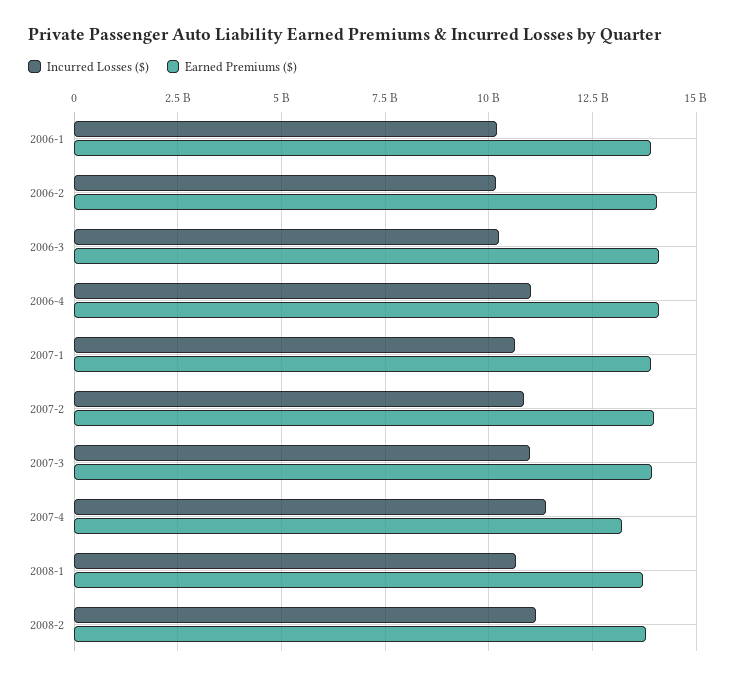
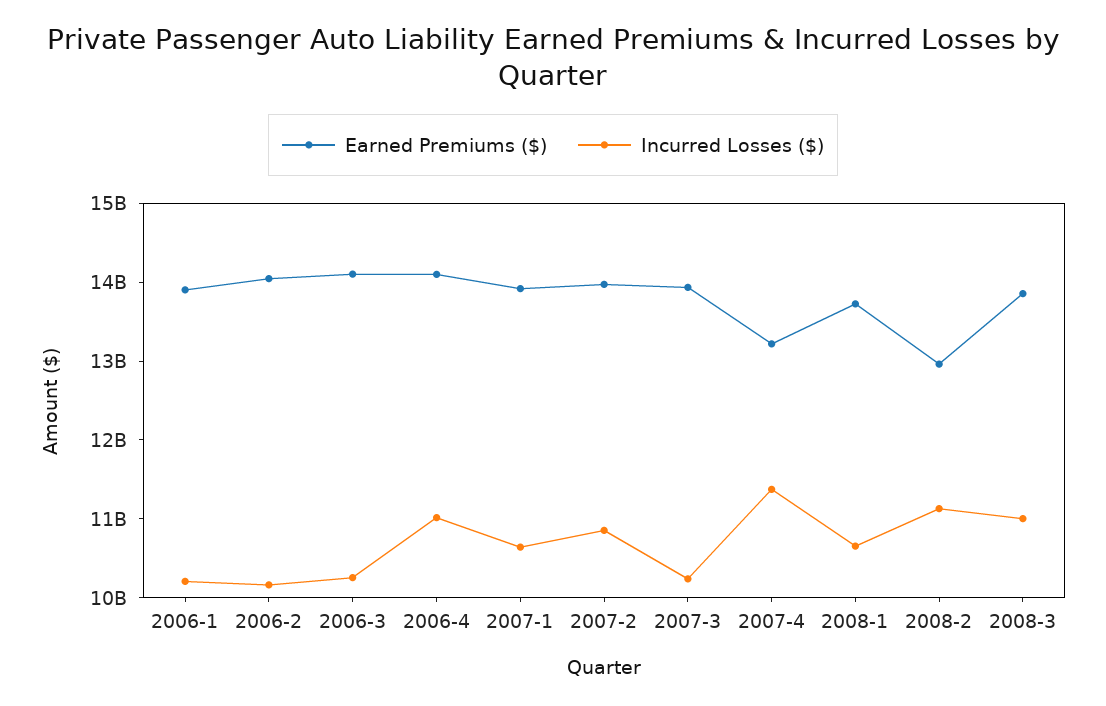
Incurred Losses ($), 2007-3: 11000000000 -> 10200000000
Earned Premiums ($), 2008-2: 13750000000 -> 13000000000
Earned Premiums ($), 2008-3: none -> 13800000000
Incurred Losses ($), 2008-3: none -> 11000000000

